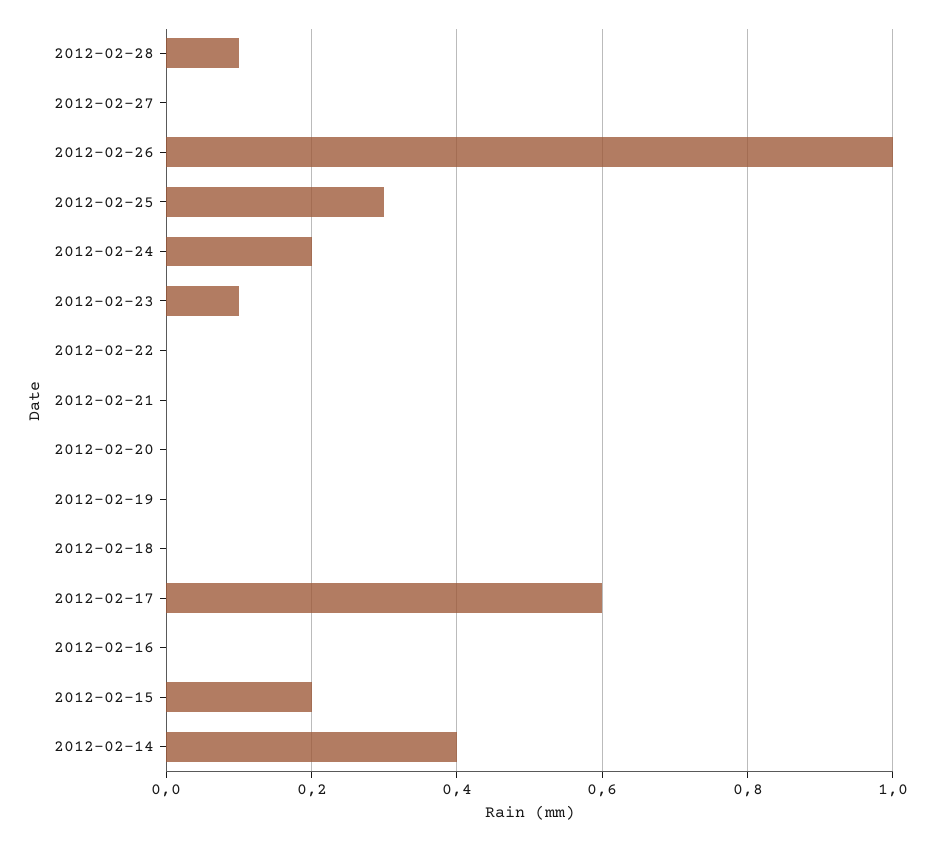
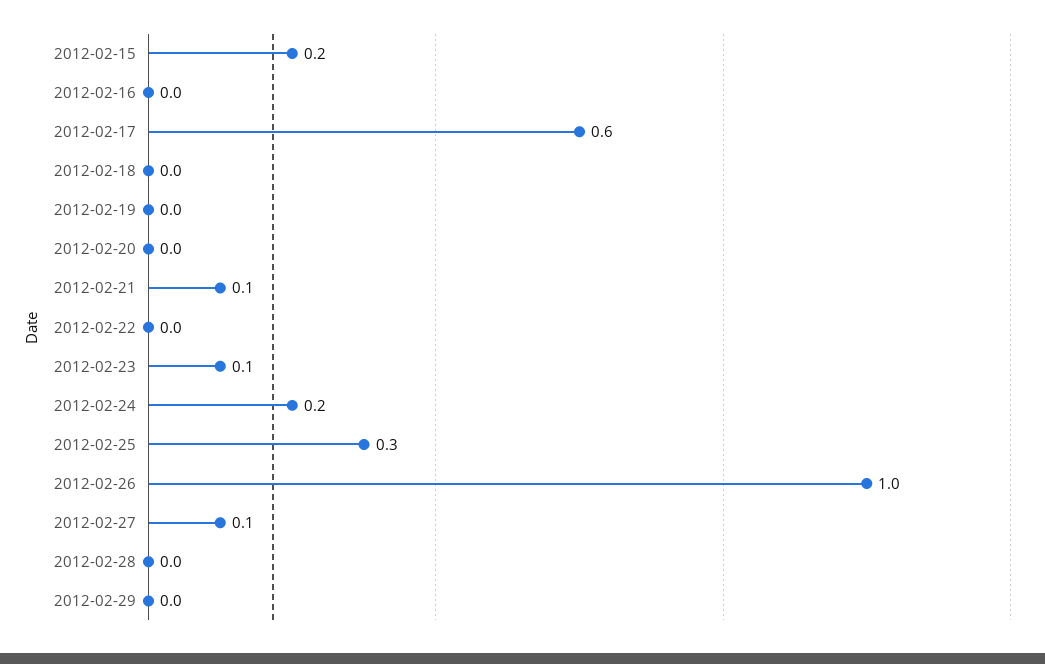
2012-02-28: 0.1 -> 0
2012-02-27: 0 -> 0.1
2012-02-21: 0 -> 0.1
2012-02-14: 0.4 -> none
2012-02-29: none -> 0

